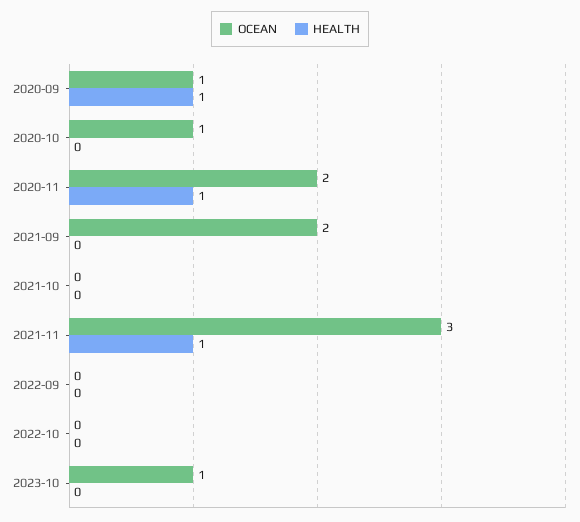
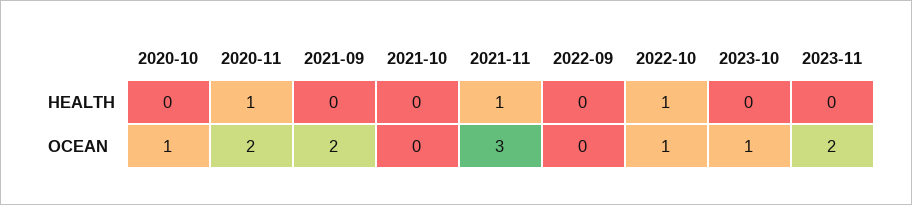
OCEAN, 2020-09: 1 -> none
HEALTH, 2020-09: 1 -> none
OCEAN, 2022-10: 0 -> 1
HEALTH, 2022-10: 0 -> 1
HEALTH, 2023-11: none -> 0
OCEAN, 2023-11: none -> 2

